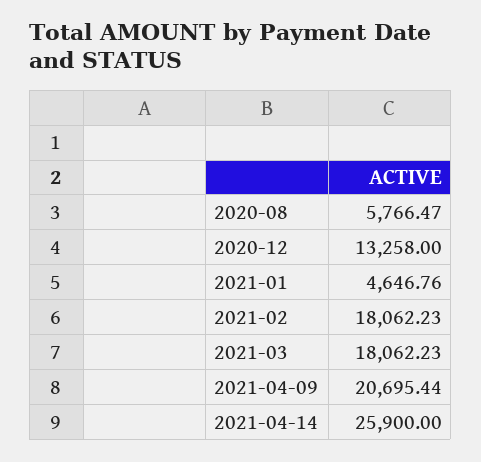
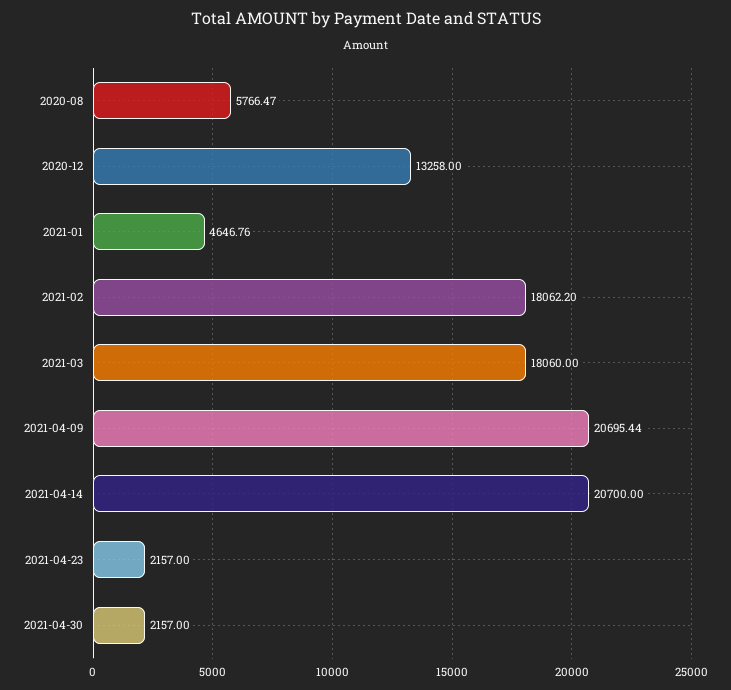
2021-02: 18062.23 -> 18062.2
2021-03: 18062.23 -> 18060
2021-04-14: 25900 -> 20700
2021-04-23: none -> 2157
2021-04-30: none -> 2157

